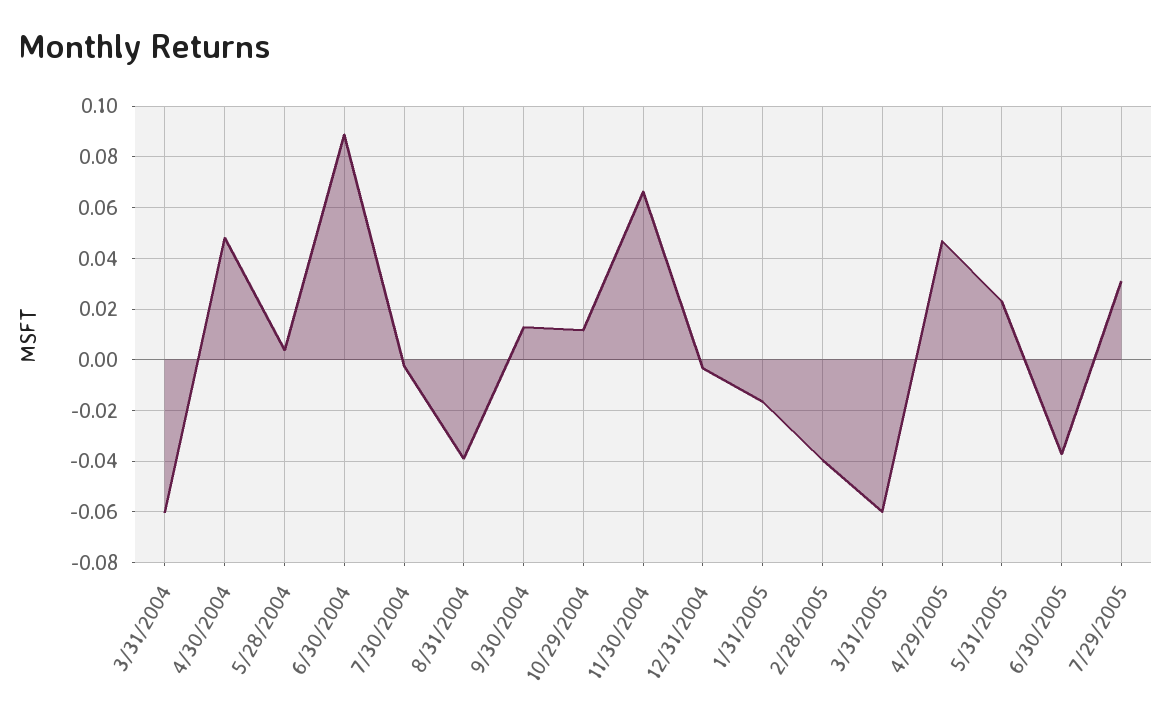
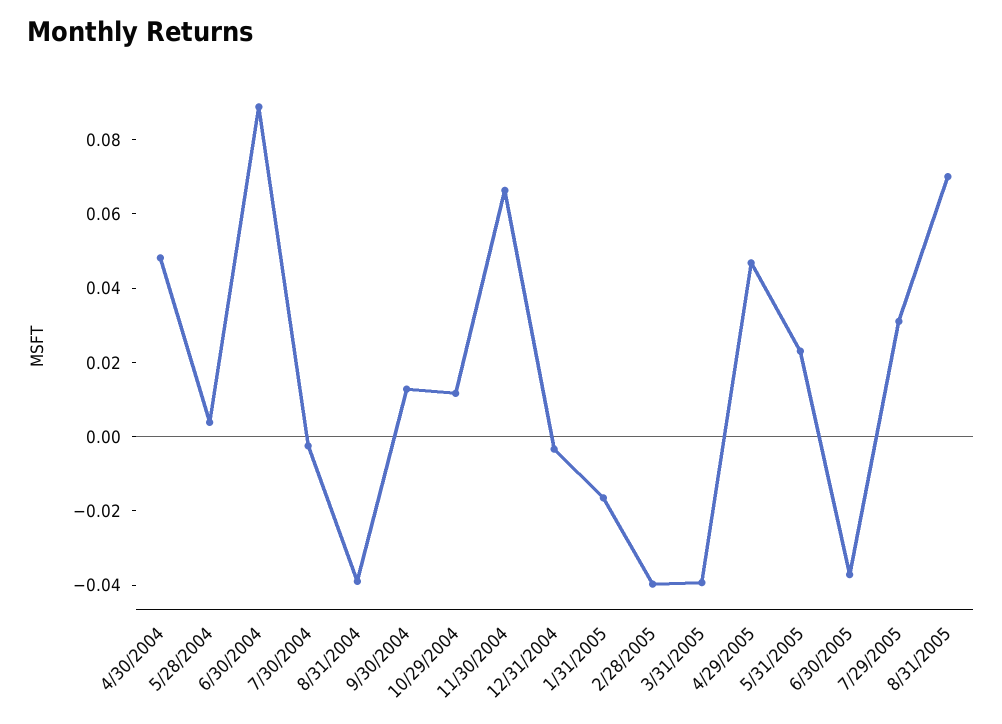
3/31/2004: -0.06 -> none
3/31/2005: -0.06 -> -0.04
8/31/2005: none -> 0.07

